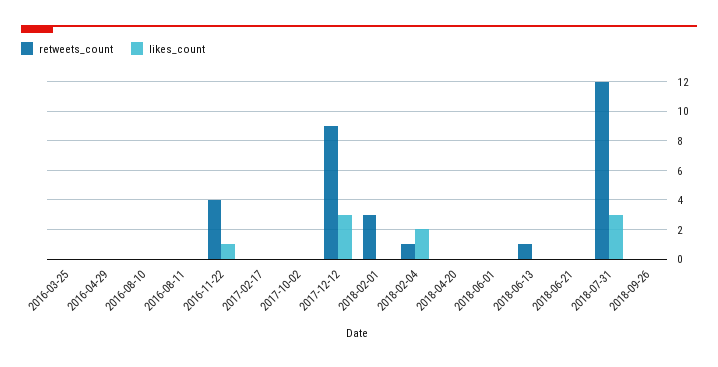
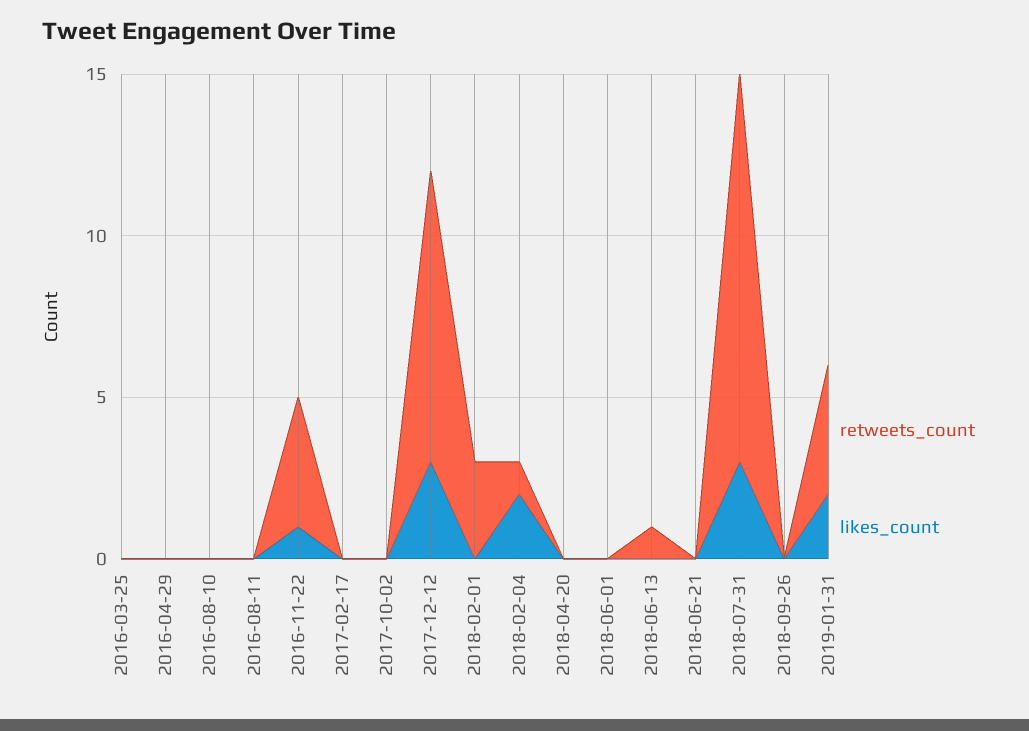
retweets_count, 2019-01-31: none -> 4
likes_count, 2019-01-31: none -> 2

